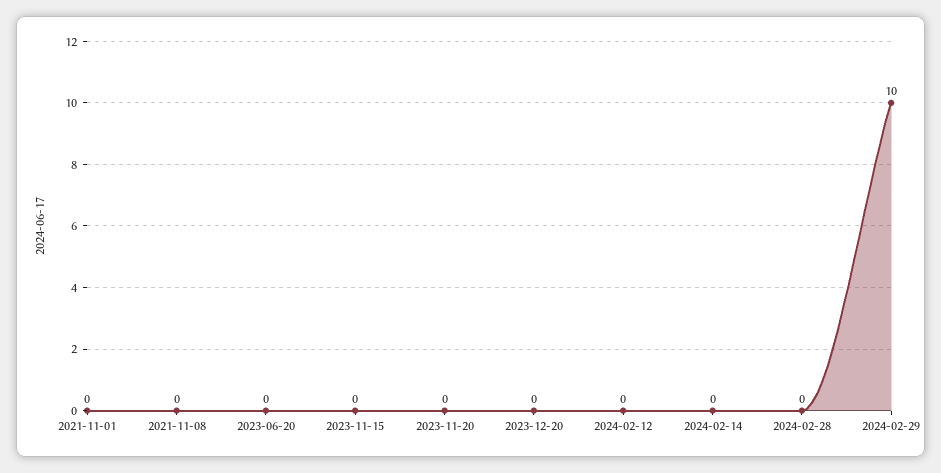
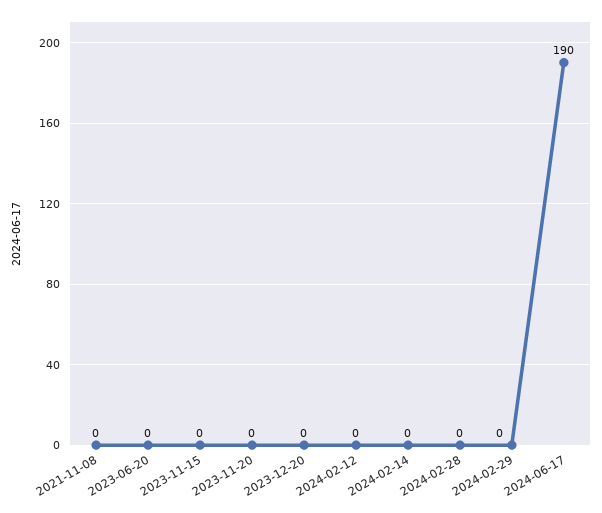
2021-11-01: 0 -> none
2024-02-29: 10 -> 0
2024-06-17: none -> 190

